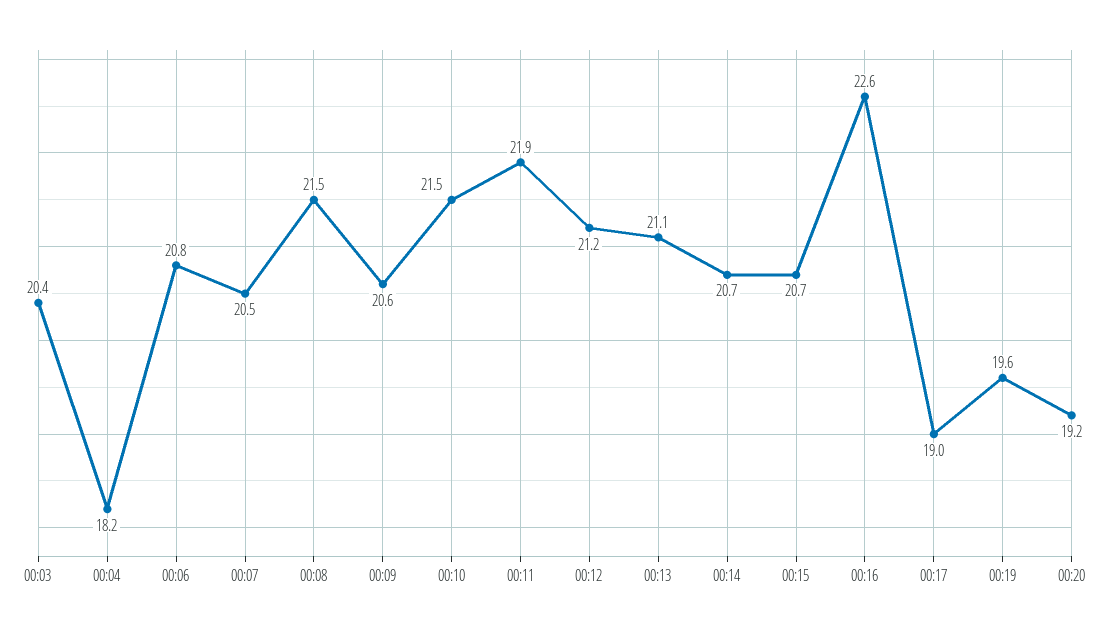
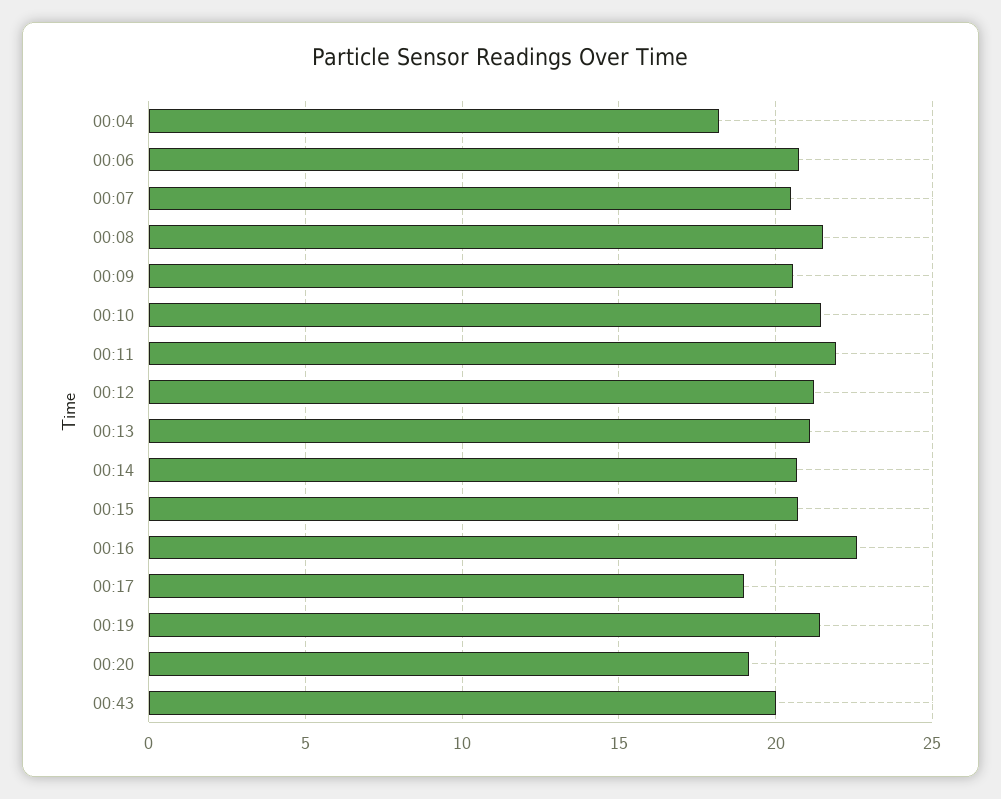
00:03: 20.4 -> none
00:19: 19.6 -> 21.5
00:43: none -> 20

